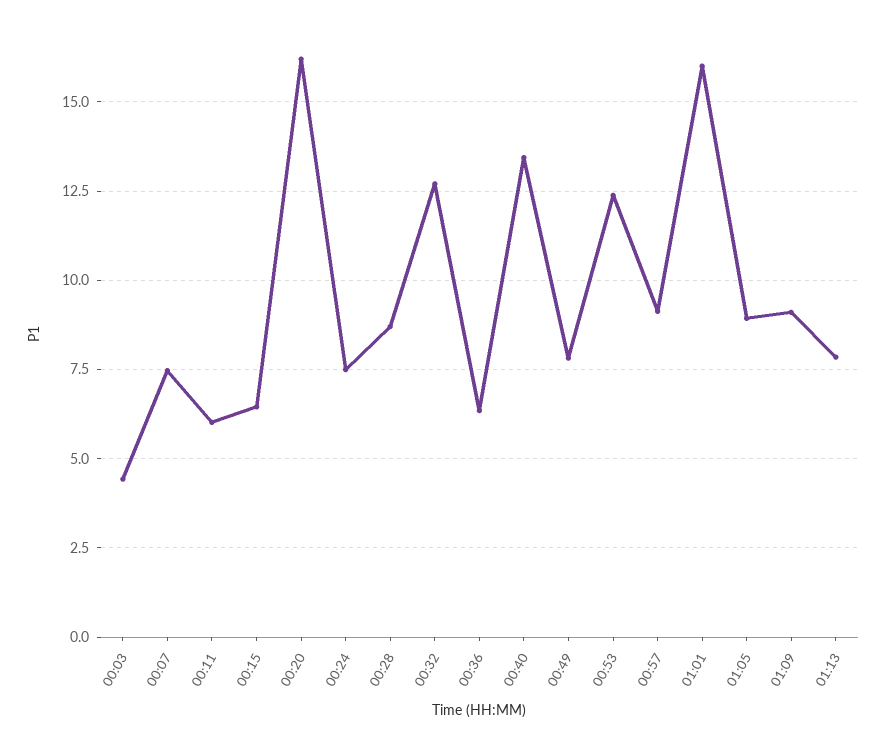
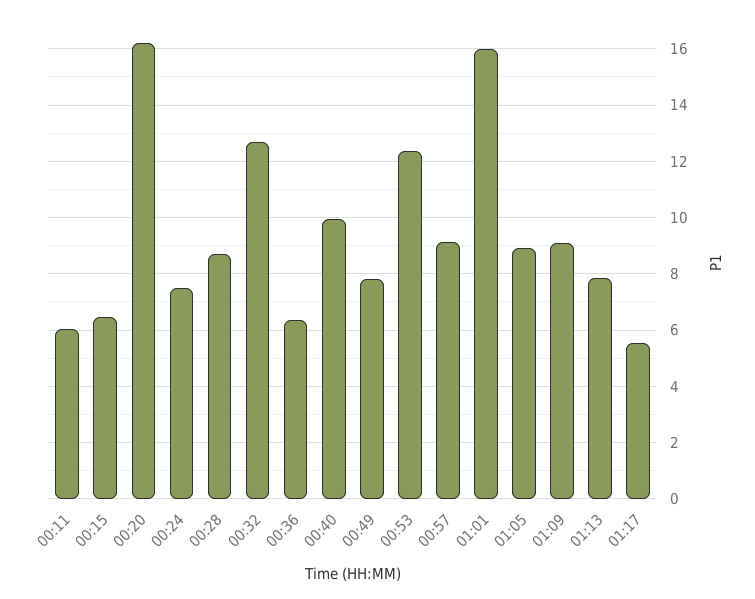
00:03: 4.5 -> none
00:07: 7.5 -> none
00:40: 13.5 -> 10
01:17: none -> 5.5

